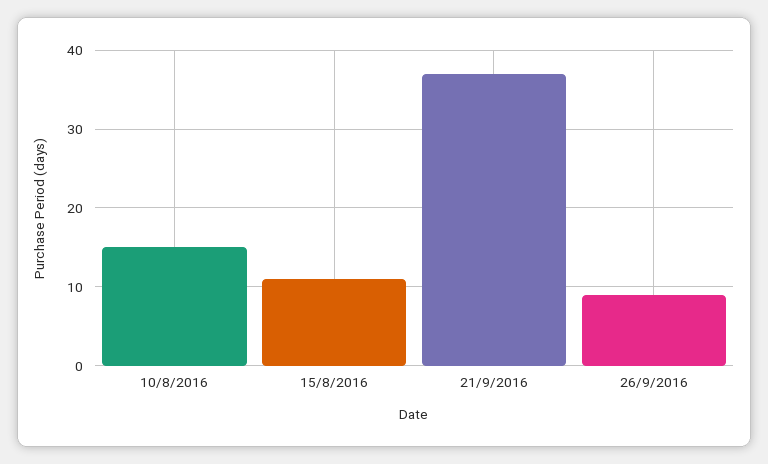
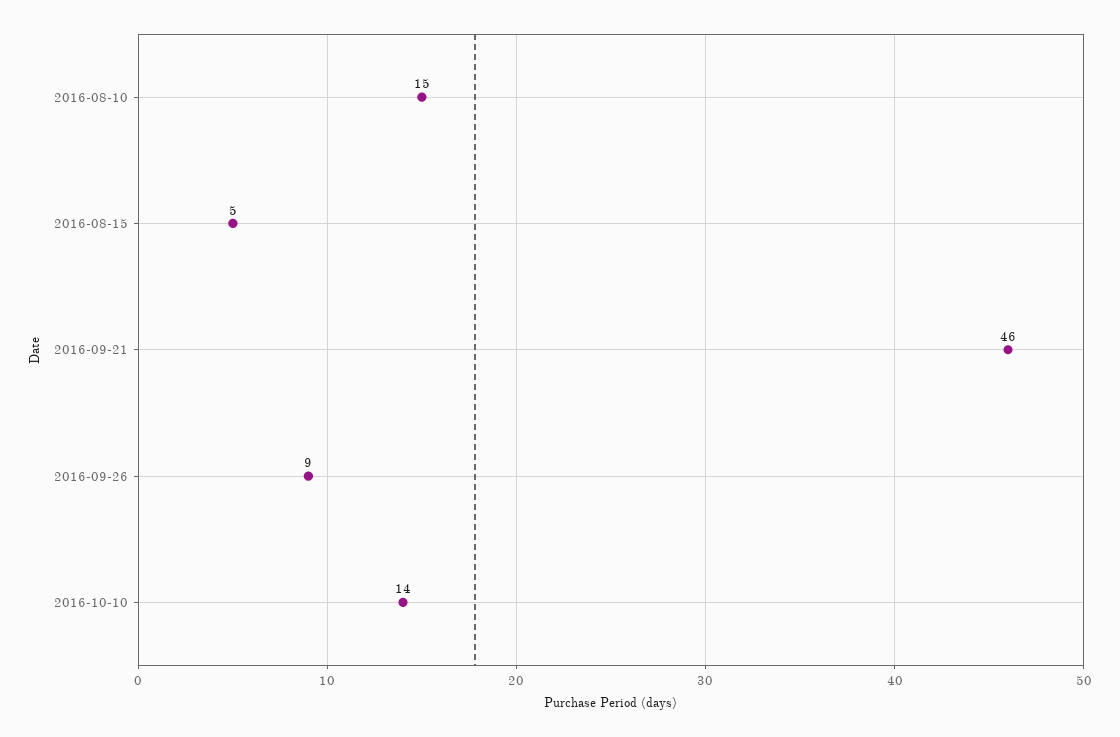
15/8/2016: 11 -> 5
21/9/2016: 37 -> 46
2016-10-10: none -> 14

